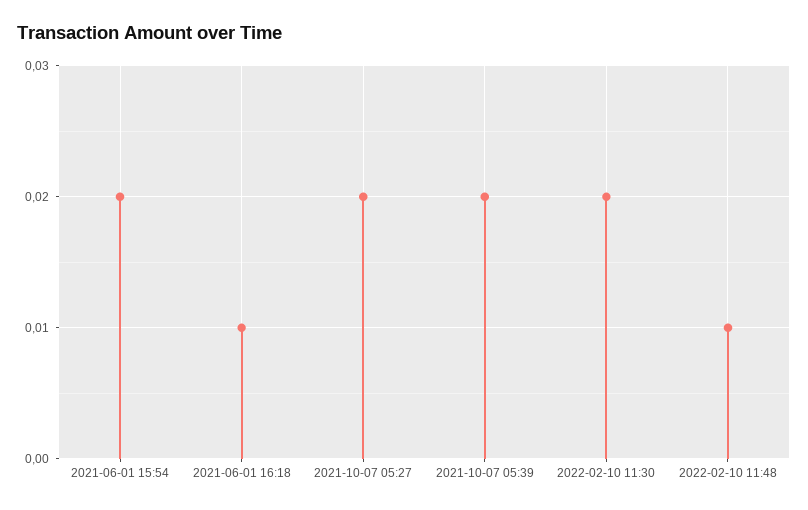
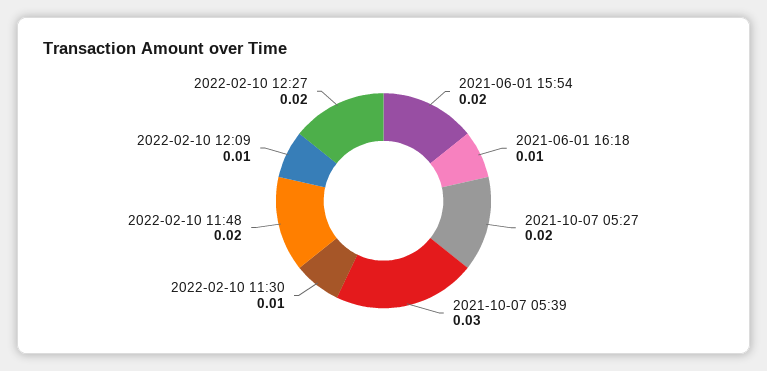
2021-10-07 05:39: 0.02 -> 0.03
2022-02-10 11:30: 0.02 -> 0.01
2022-02-10 11:48: 0.01 -> 0.02
2022-02-10 12:09: none -> 0.01
2022-02-10 12:27: none -> 0.02

